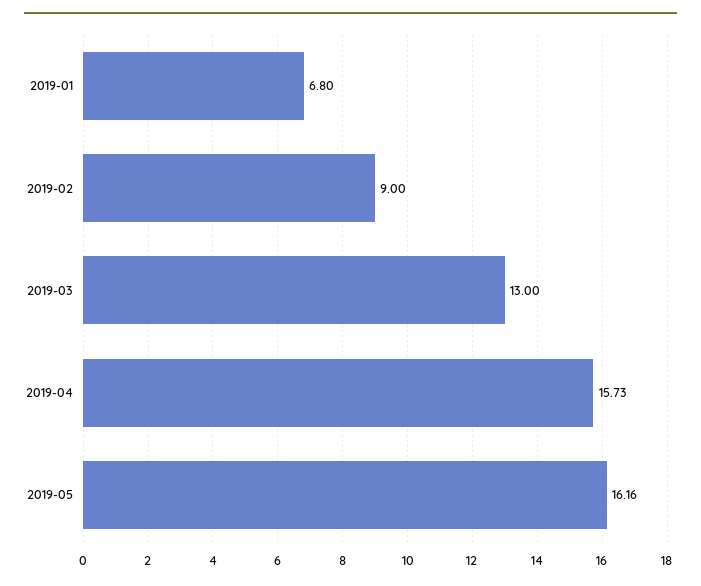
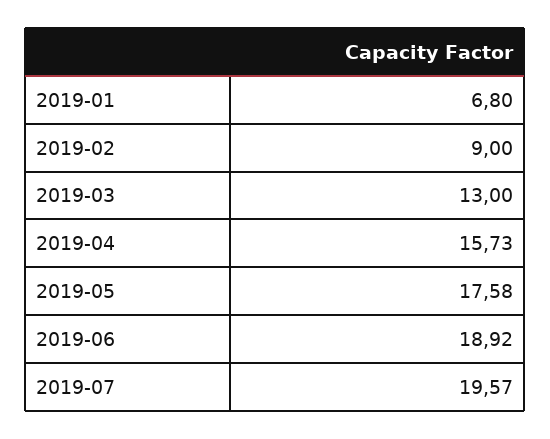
2019-05: 16.16 -> 17.58
2019-06: none -> 18.92
2019-07: none -> 19.57

